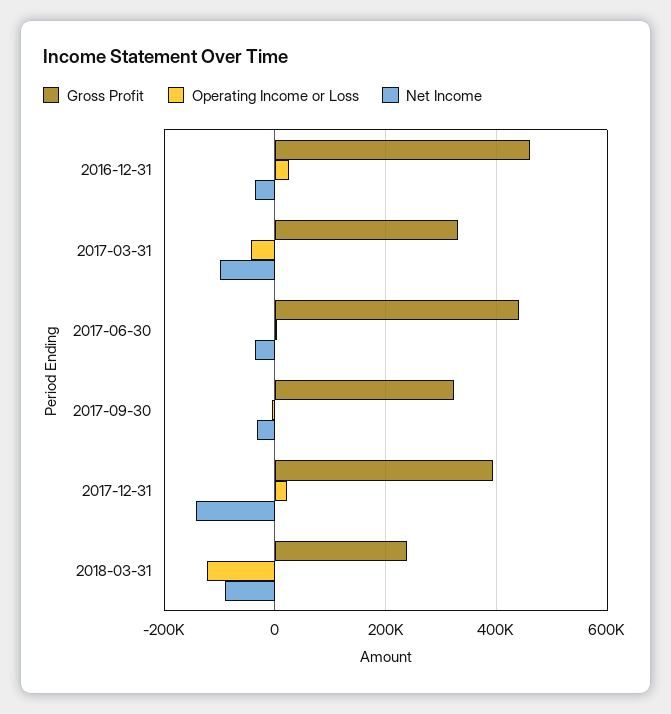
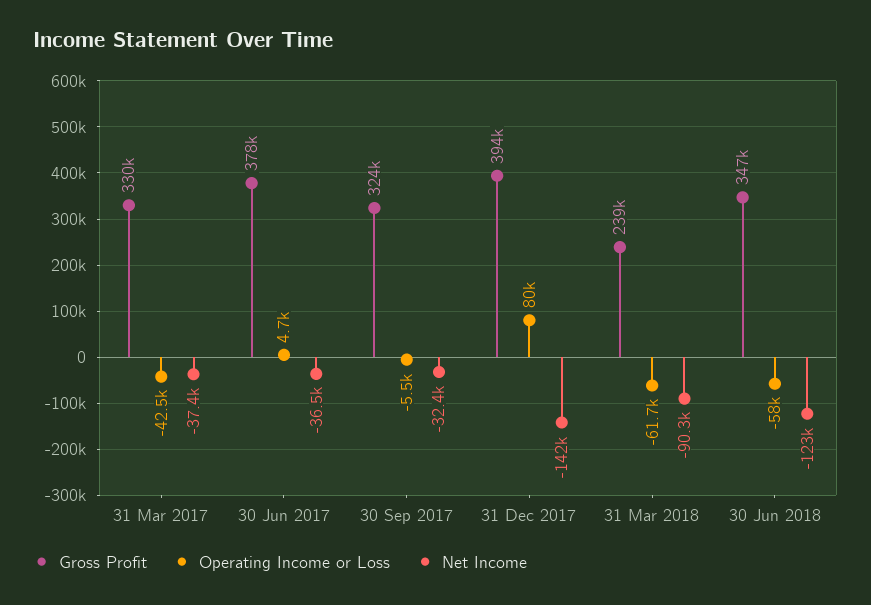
Gross Profit, 2016-12-31: 460000 -> none
Operating Income or Loss, 2016-12-31: 20000 -> none
Net Income, 2016-12-31: -40000 -> none
Net Income, 2017-03-31: -100000 -> -37400
Gross Profit, 2017-06-30: 440000 -> 378000
Operating Income or Loss, 2017-12-31: 20000 -> 80000
Operating Income or Loss, 2018-03-31: -120000 -> -61700
Gross Profit, 30 Jun 2018: none -> 347000
Operating Income or Loss, 30 Jun 2018: none -> -58000
Net Income, 30 Jun 2018: none -> -123000

